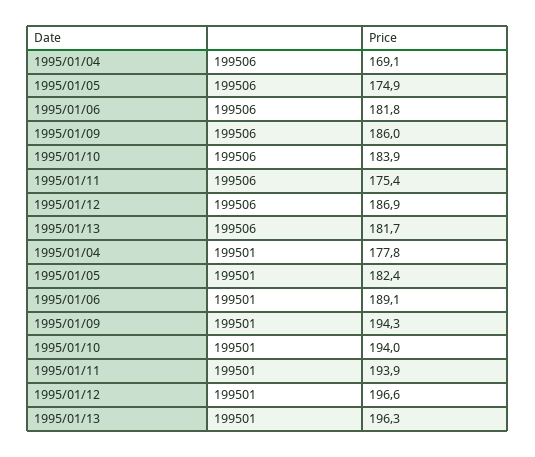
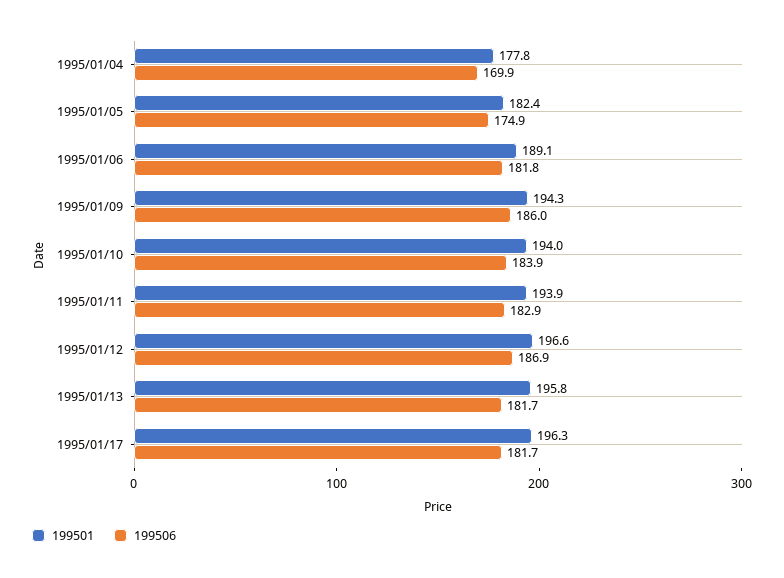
199506, 1995/01/04: 169.1 -> 169.9
199506, 1995/01/11: 175.4 -> 182.9
199501, 1995/01/13: 196.3 -> 195.8
199501, 1995/01/17: none -> 196.3
199506, 1995/01/17: none -> 181.7

